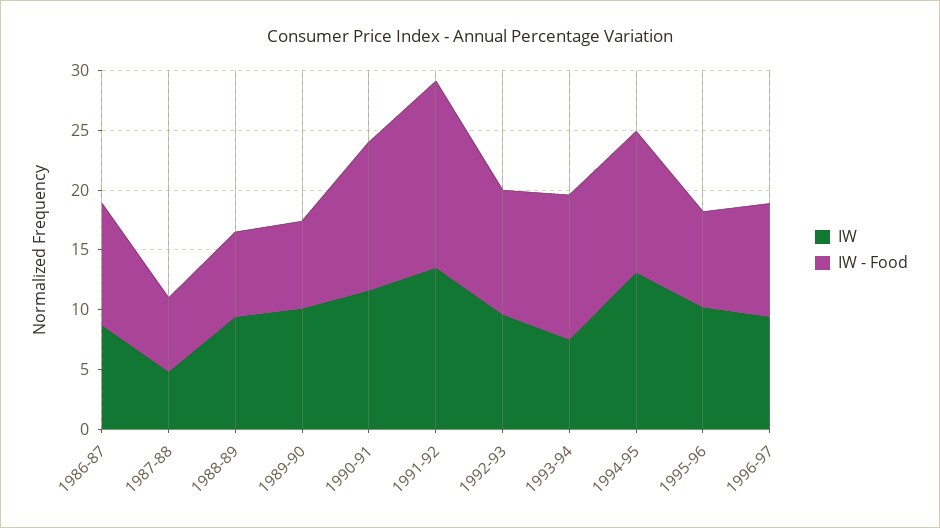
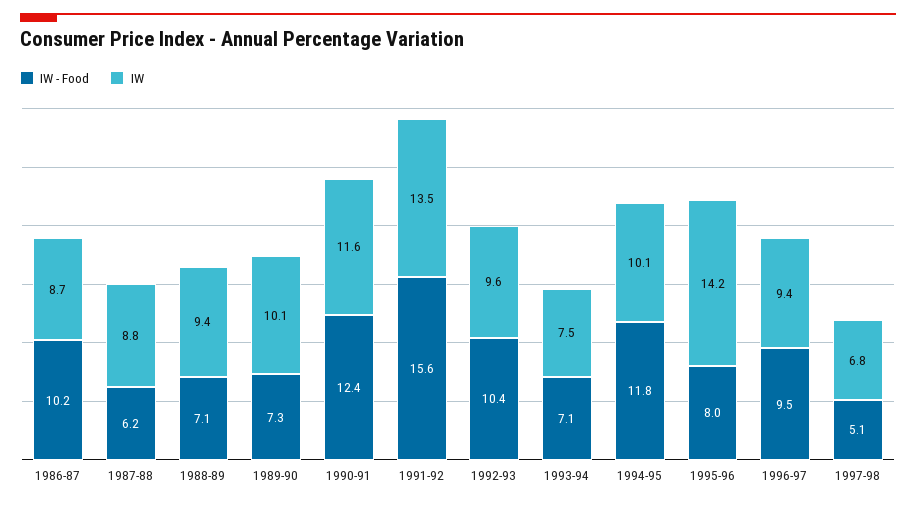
IW, 1987-88: 5 -> 8.8
IW - Food, 1993-94: 12 -> 7.1
IW, 1994-95: 13 -> 10.1
IW, 1995-96: 10 -> 14.2
IW - Food, 1997-98: none -> 5.1
IW, 1997-98: none -> 6.8

